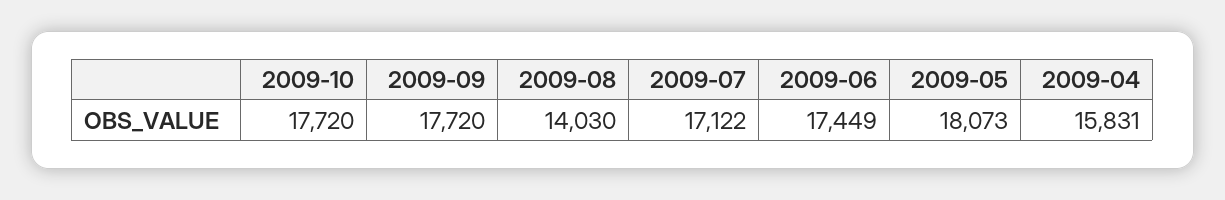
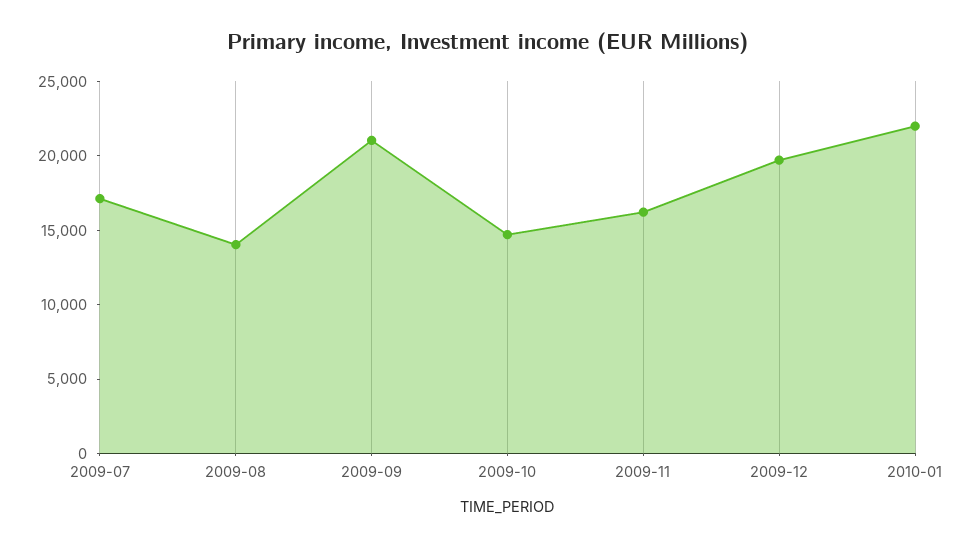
2009-10: 17720 -> 15000
2009-09: 17720 -> 21000
2009-06: 17449 -> none
2009-05: 18073 -> none
2009-04: 15831 -> none
2009-11: none -> 16000
2009-12: none -> 20000
2010-01: none -> 22000

